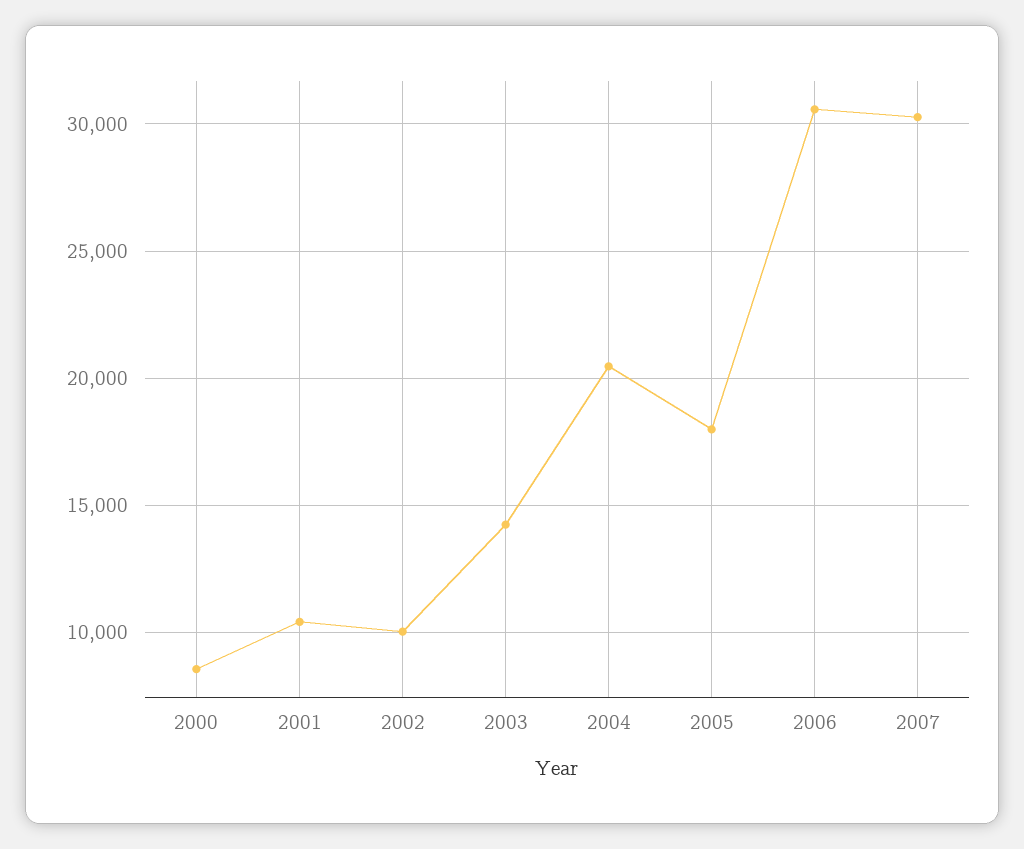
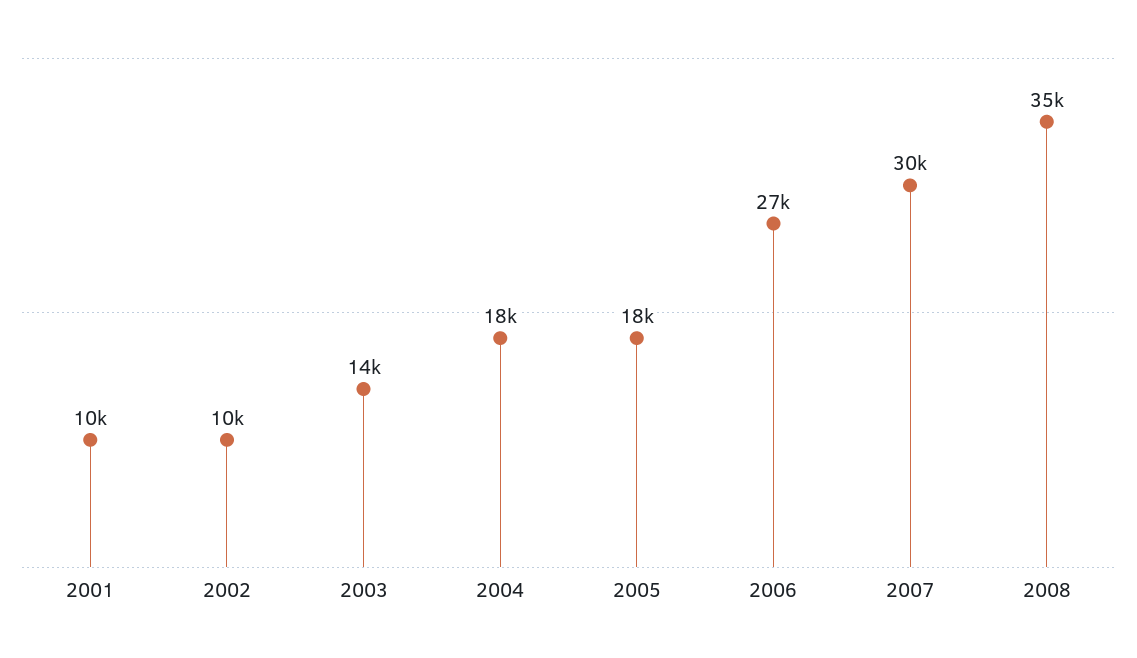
2000: 8500 -> none
2004: 20500 -> 18000
2006: 30500 -> 27000
2008: none -> 35000

